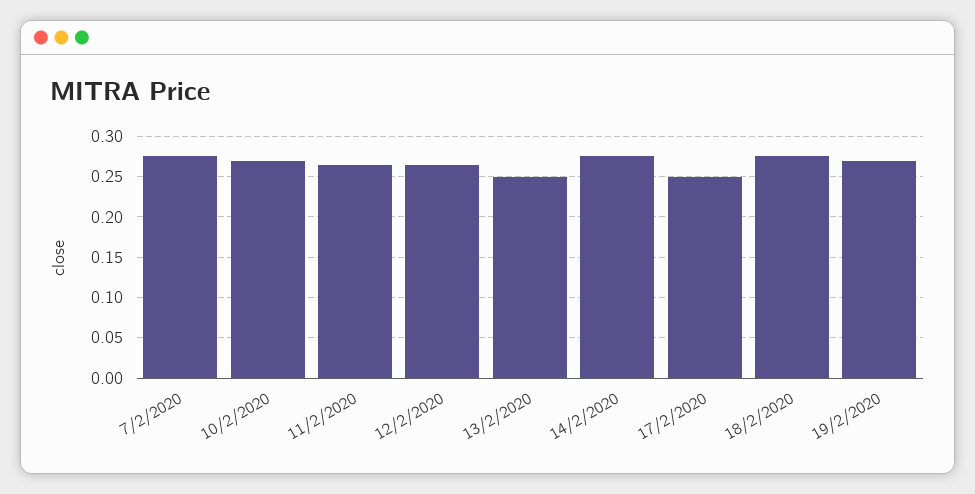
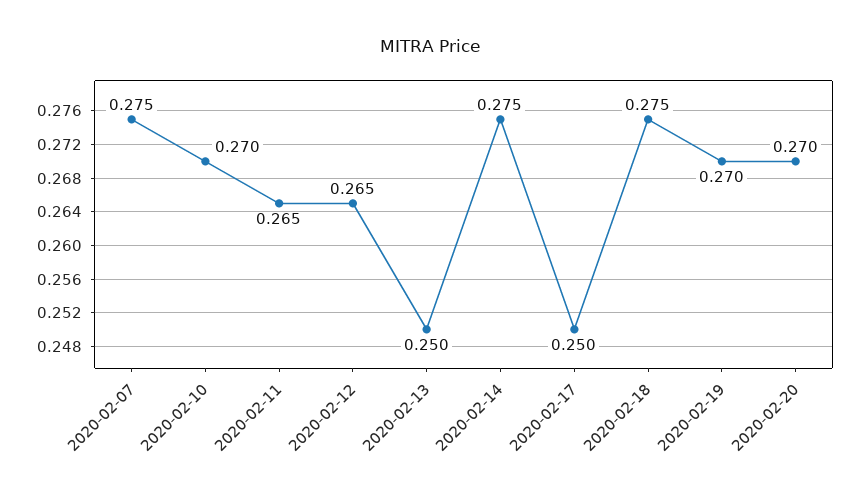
2020-02-20: none -> 0.27

